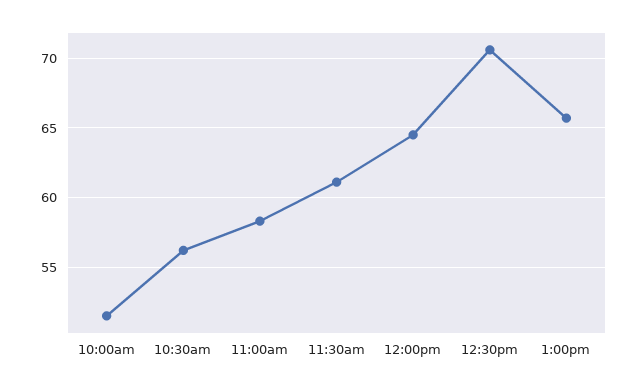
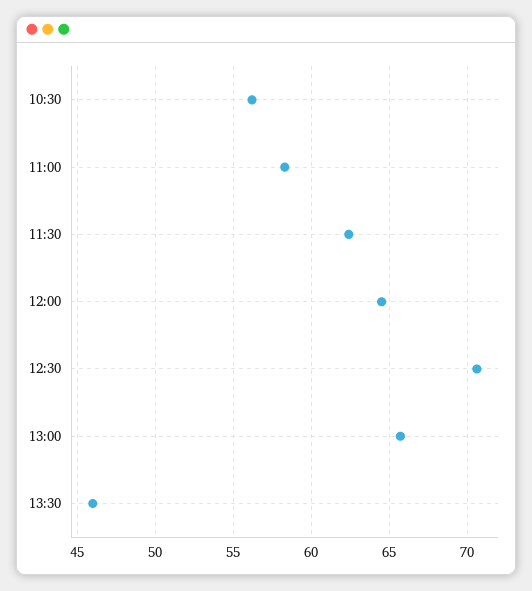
10:00am: 51.5 -> none
11:30am: 61 -> 62.5
13:30: none -> 46

